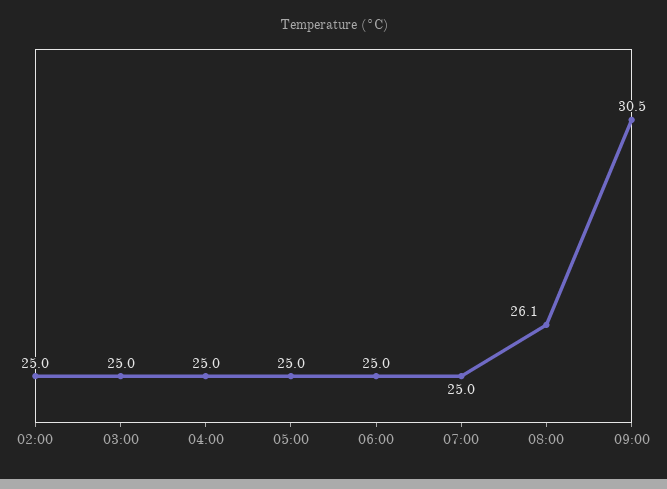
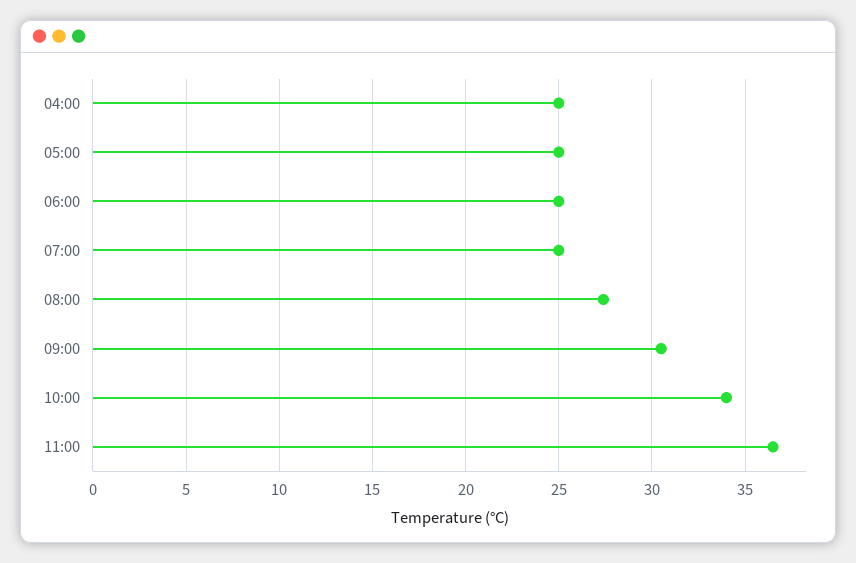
02:00: 25 -> none
03:00: 25 -> none
08:00: 26.1 -> 27.5
10:00: none -> 34
11:00: none -> 36.5

